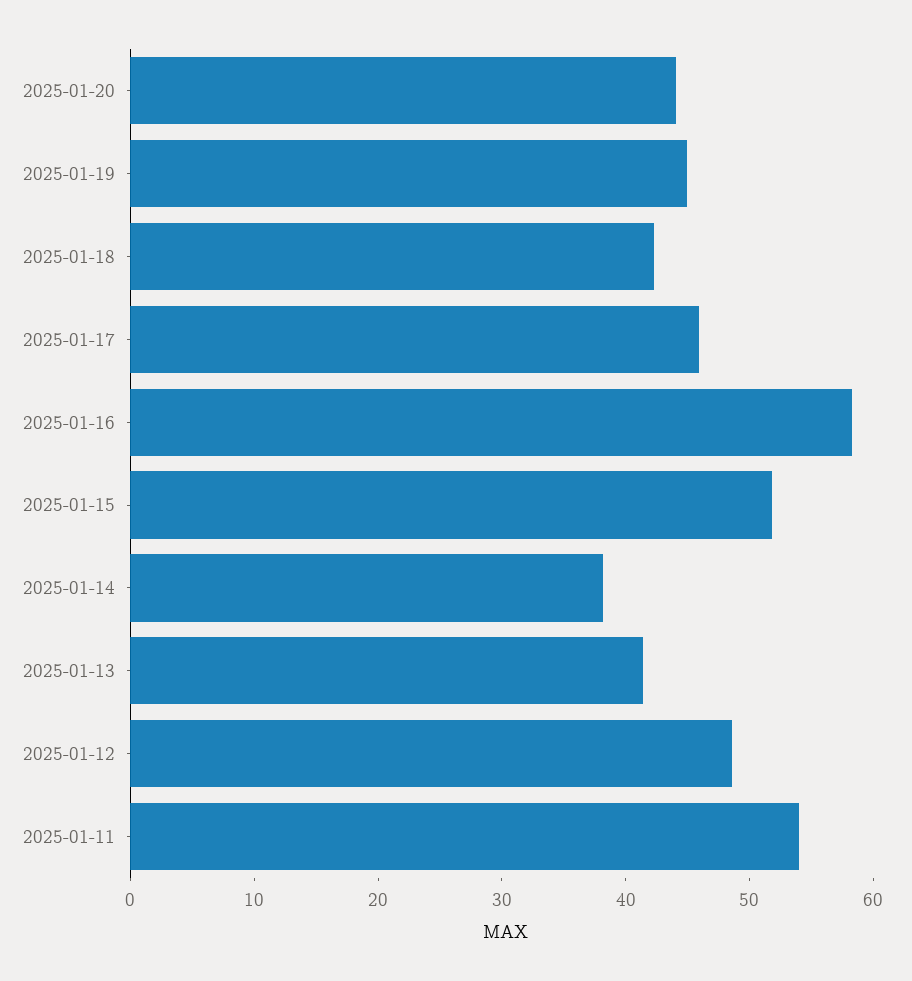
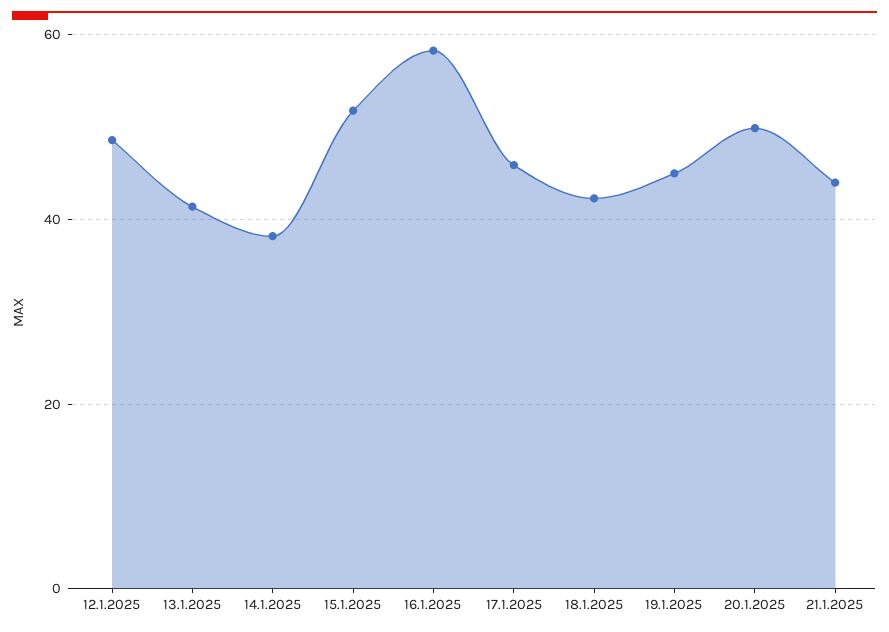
2025-01-20: 44 -> 50
2025-01-11: 54 -> none
21.1.2025: none -> 44

